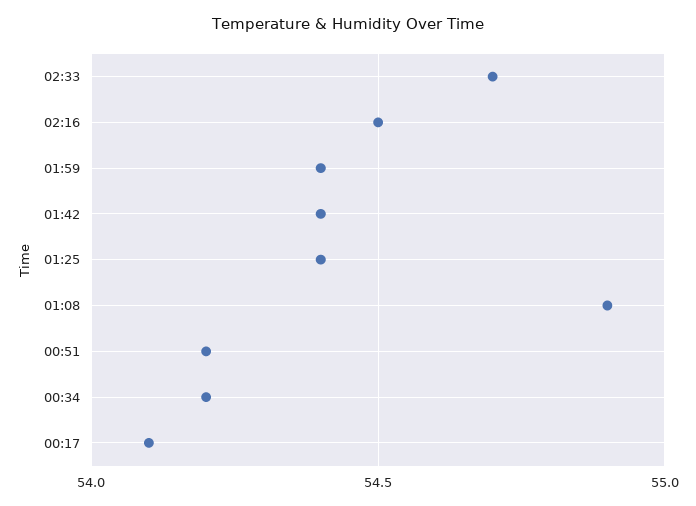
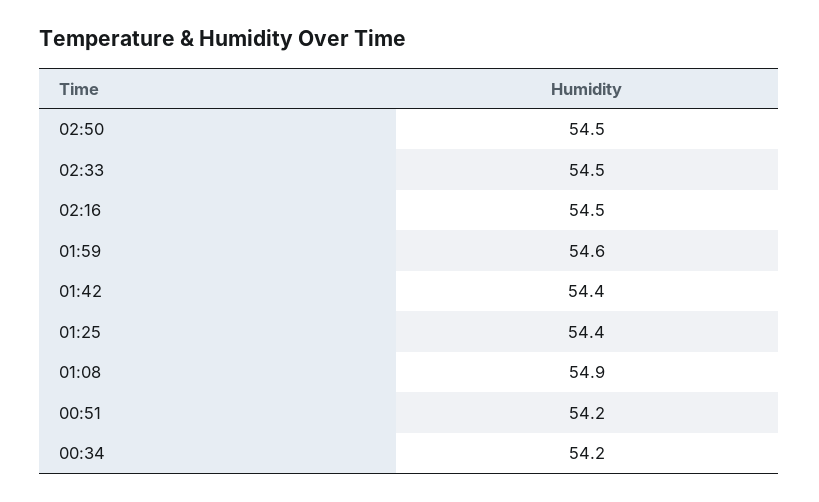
02:33: 54.7 -> 54.5
01:59: 54.4 -> 54.6
00:17: 54.1 -> none
02:50: none -> 54.5

